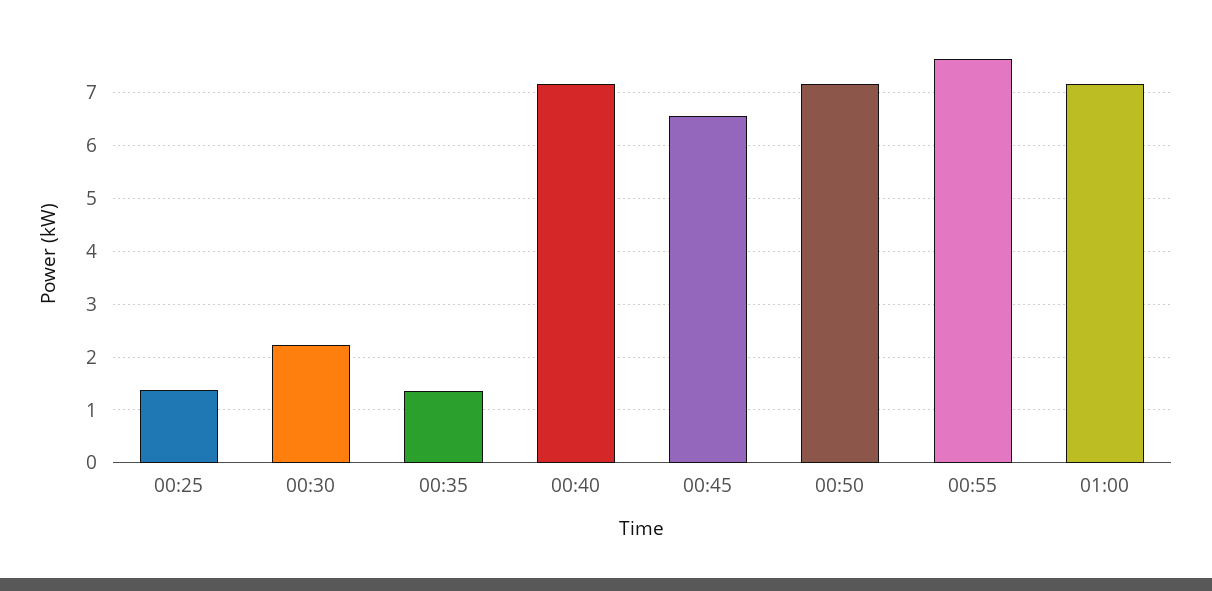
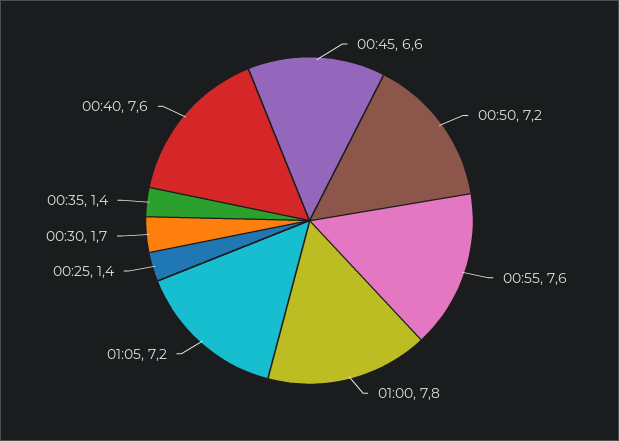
00:30: 2.2 -> 1.7
00:40: 7.2 -> 7.6
01:00: 7.2 -> 7.8
01:05: none -> 7.2

